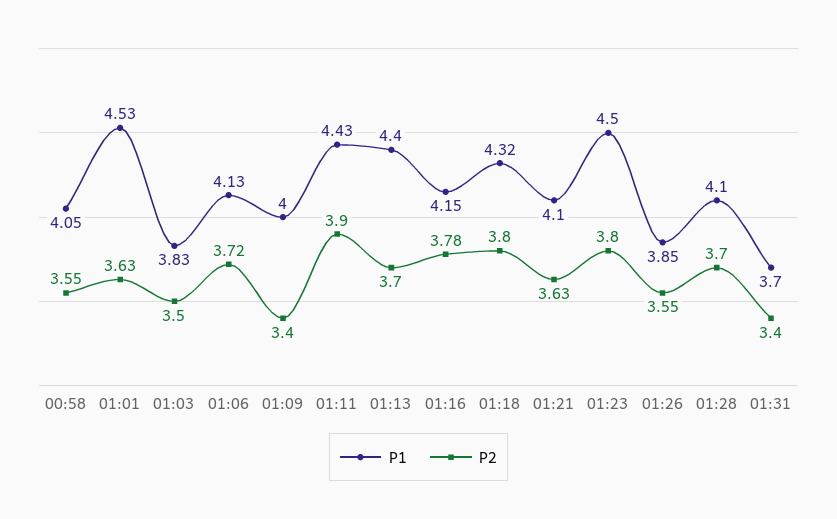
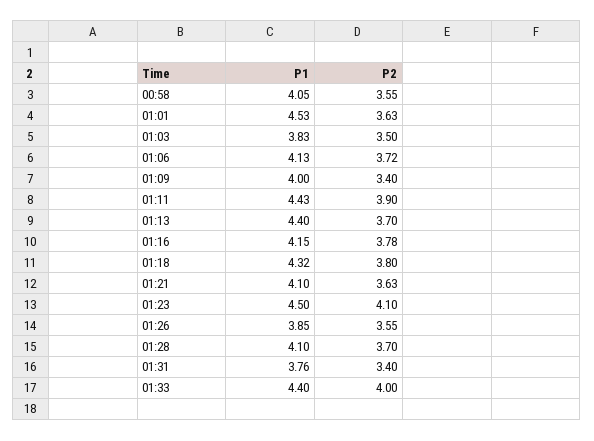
P2, 01:23: 3.8 -> 4.1
P1, 01:31: 3.7 -> 3.76
P1, 01:33: none -> 4.4
P2, 01:33: none -> 4

